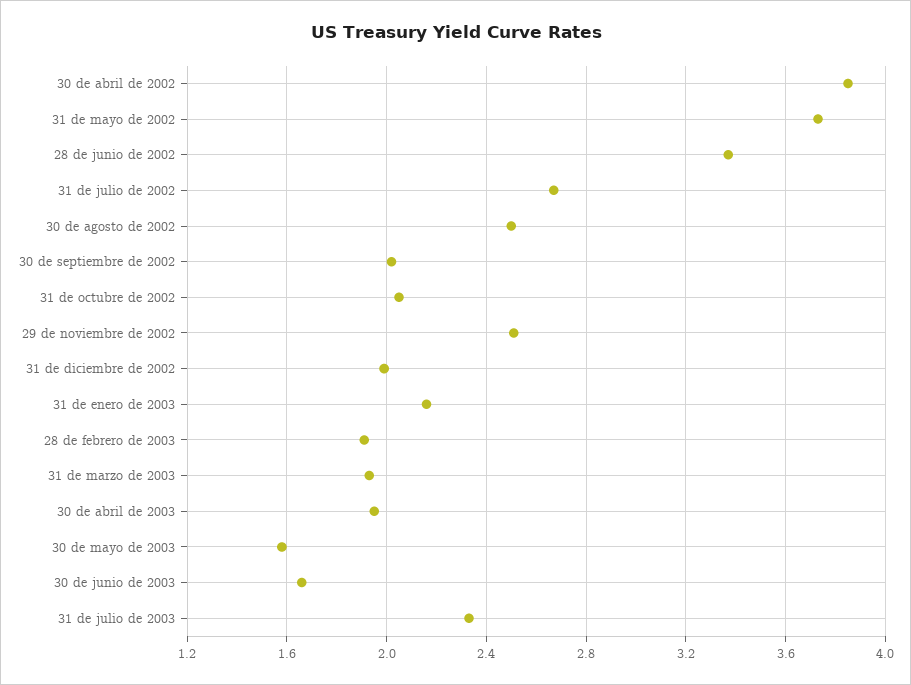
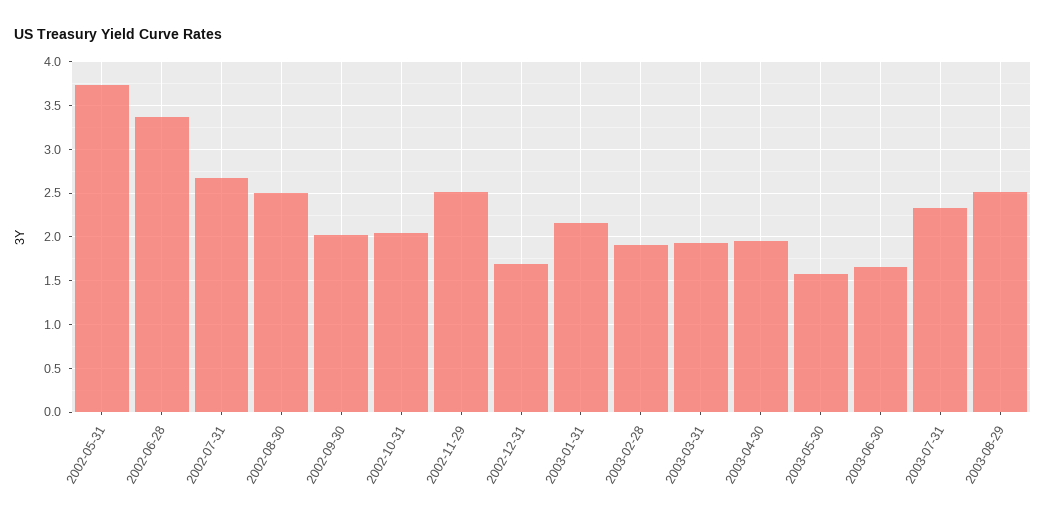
30 de abril de 2002: 3.85 -> none
31 de diciembre de 2002: 2 -> 1.7
2003-08-29: none -> 2.5

